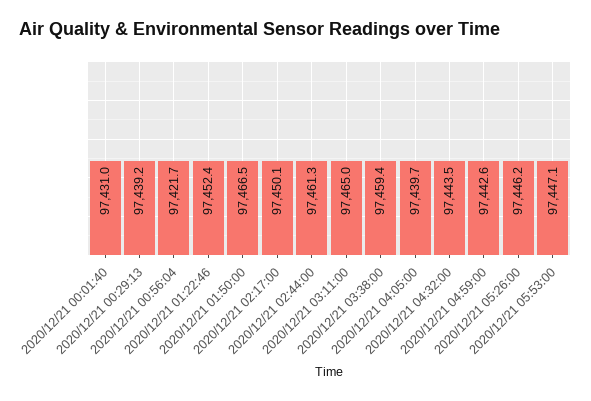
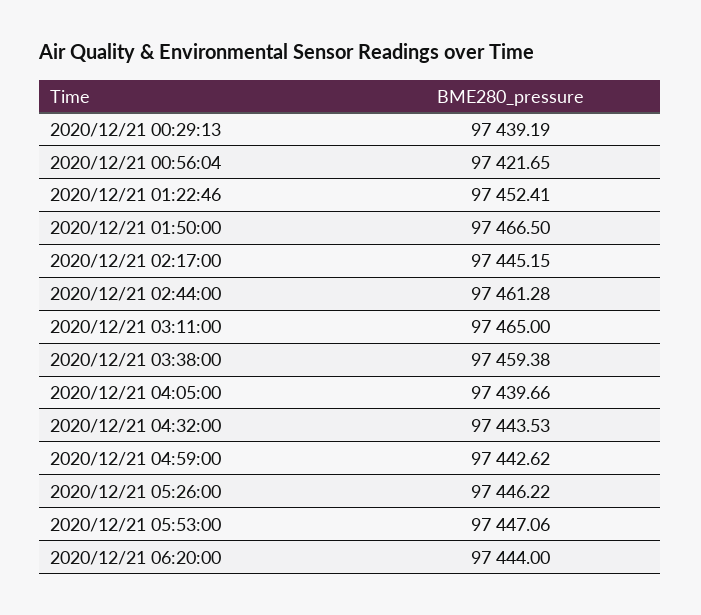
2020/12/21 00:01:40: 97431 -> none
2020/12/21 02:17:00: 97450.1 -> 97445.15
2020/12/21 06:20:00: none -> 97444

